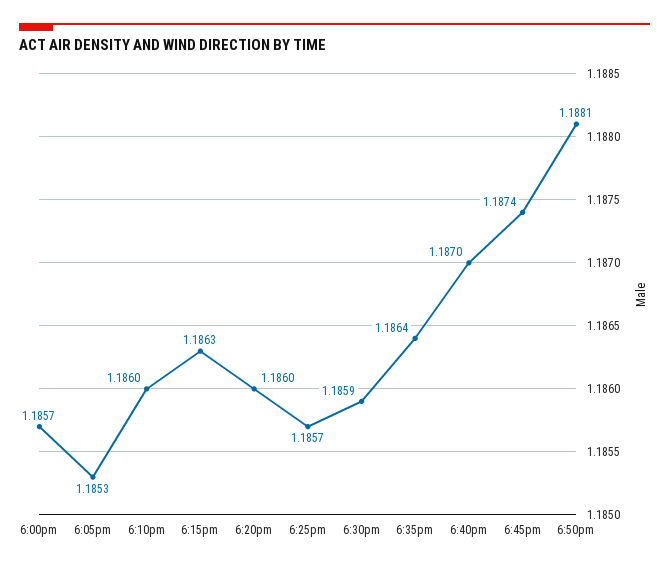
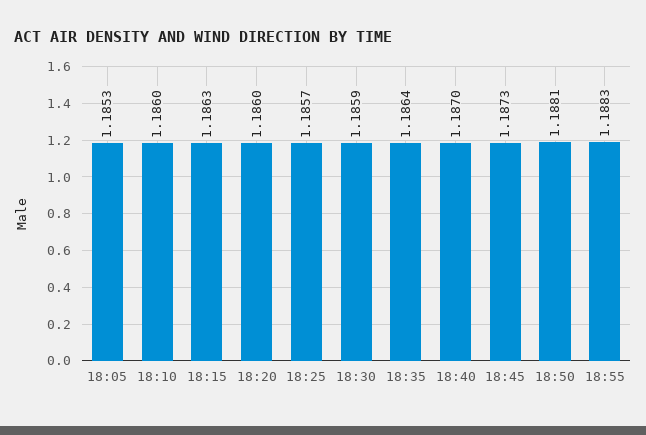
6:00pm: 1.1857 -> none
6:45pm: 1.1874 -> 1.1873
18:55: none -> 1.1883

